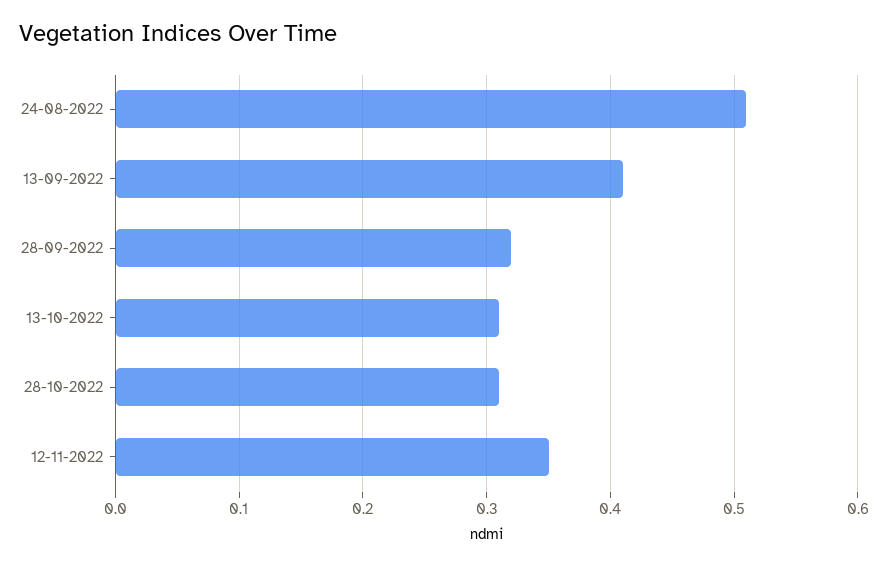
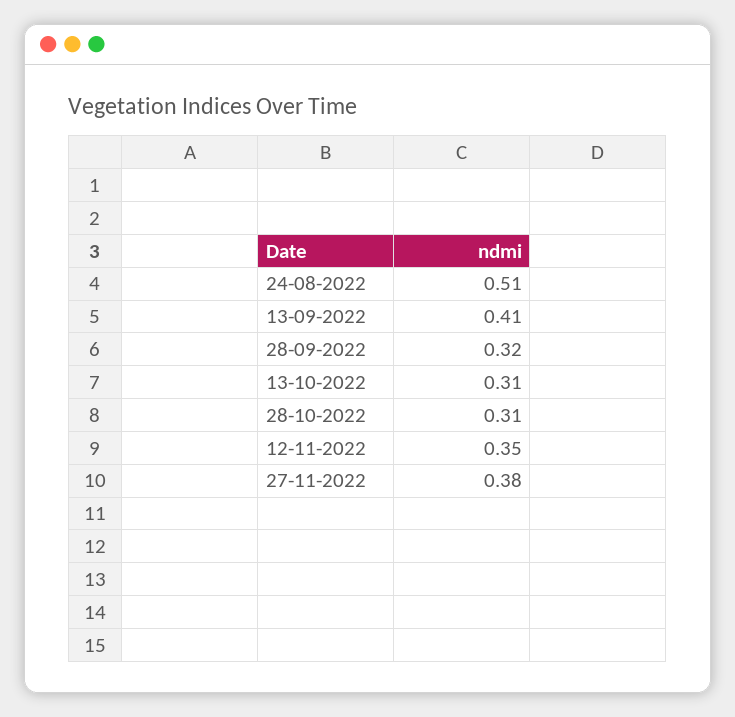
27-11-2022: none -> 0.38

